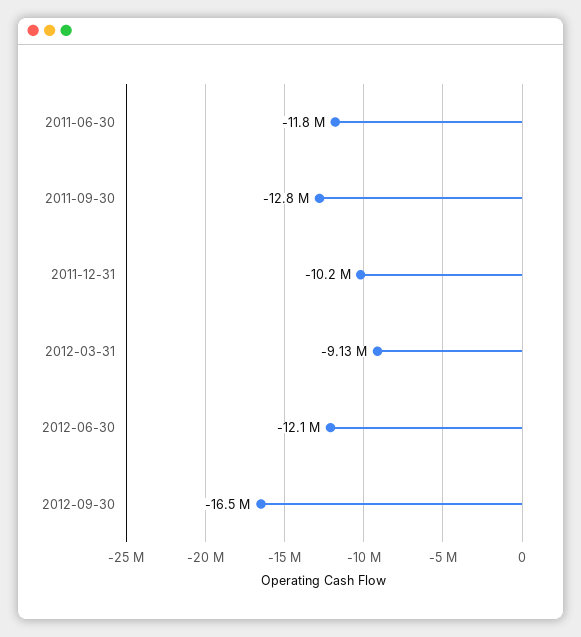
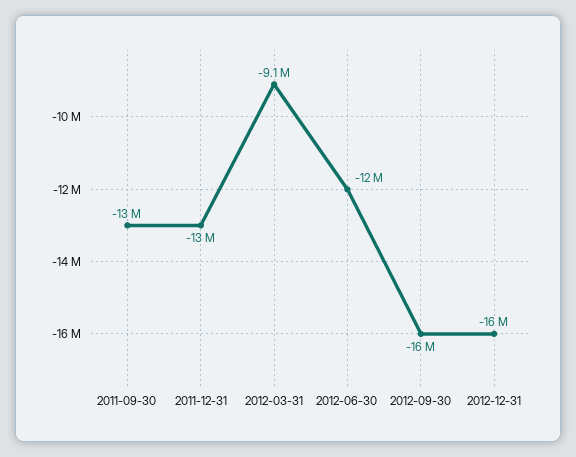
2011-06-30: -11800000 -> none
2011-12-31: -10200000 -> -13000000
2012-12-31: none -> -16000000

